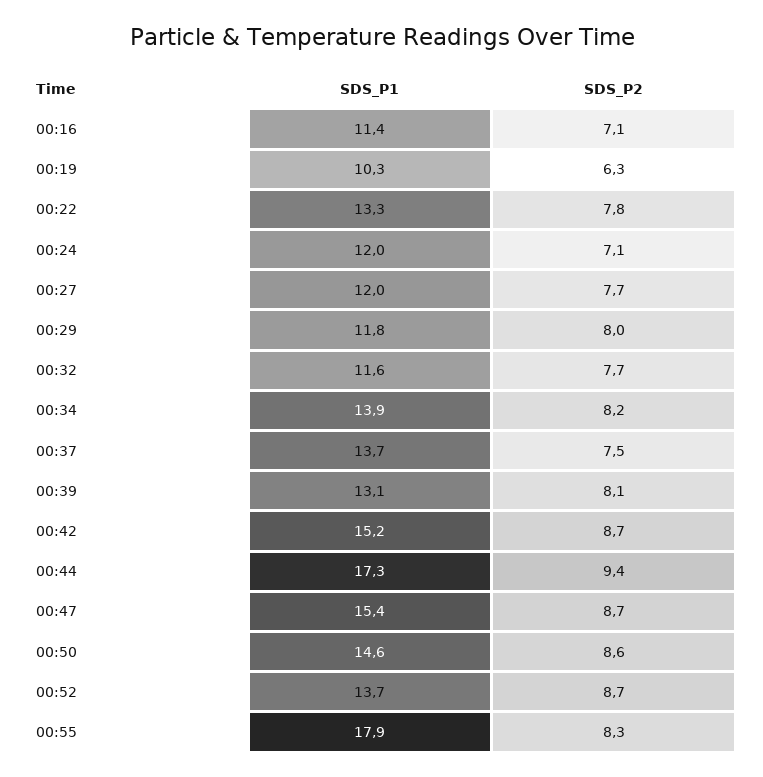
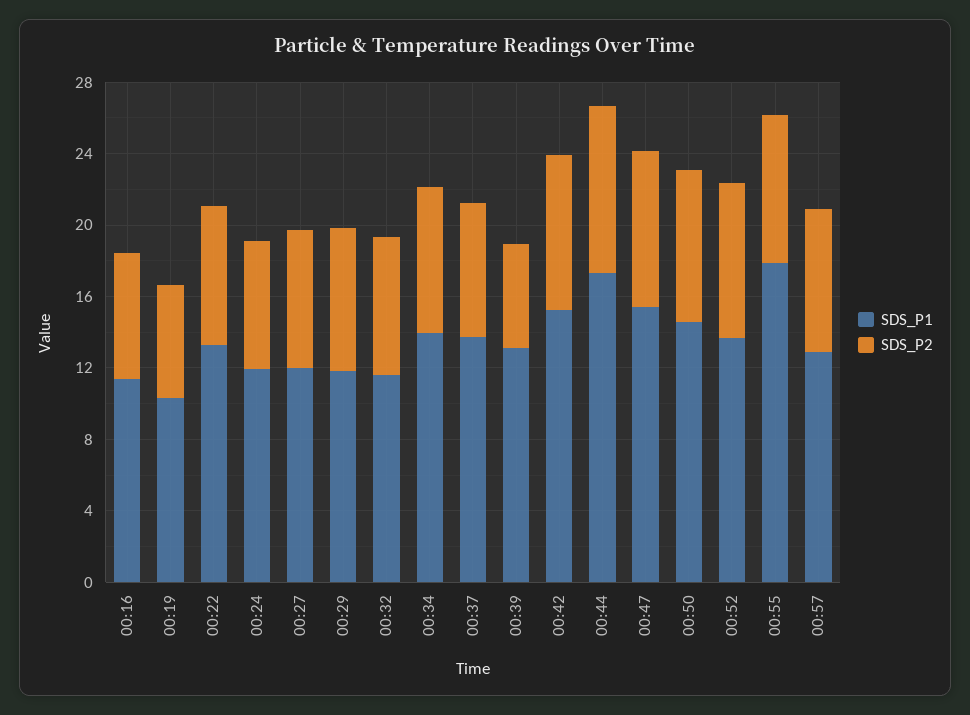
SDS_P2, 00:39: 8.1 -> 6
SDS_P1, 00:57: none -> 13
SDS_P2, 00:57: none -> 8

